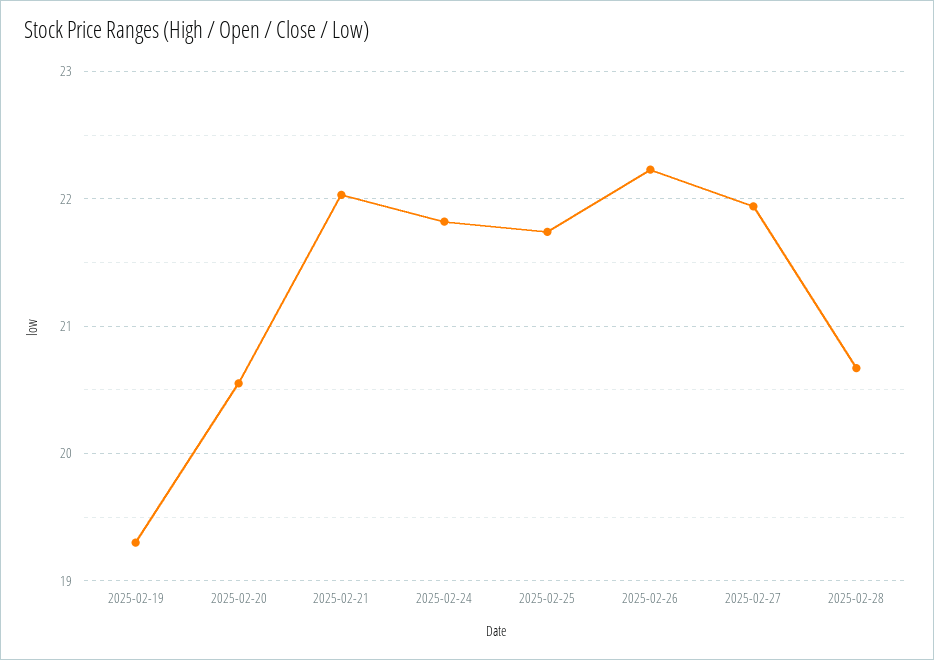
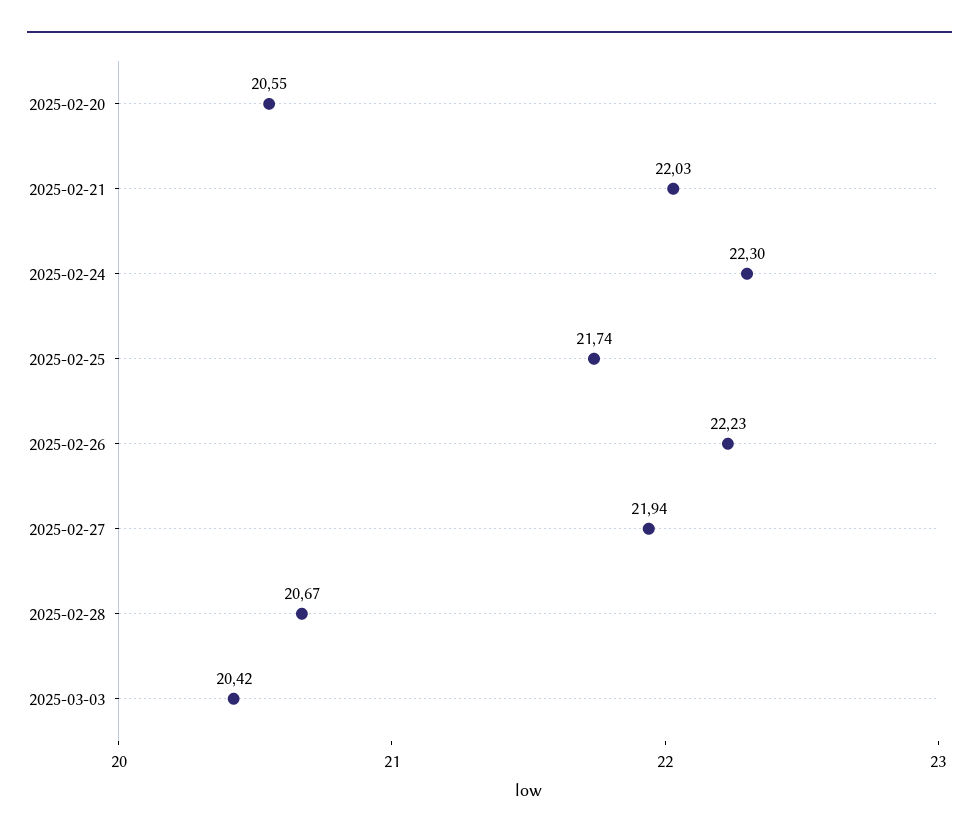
2025-02-19: 19.3 -> none
2025-02-24: 21.8 -> 22.3
2025-03-03: none -> 20.42

